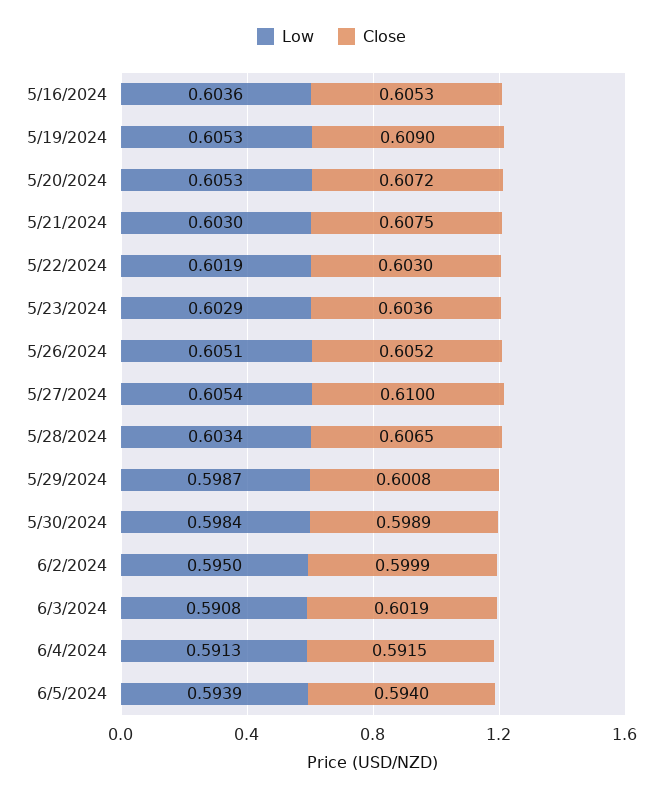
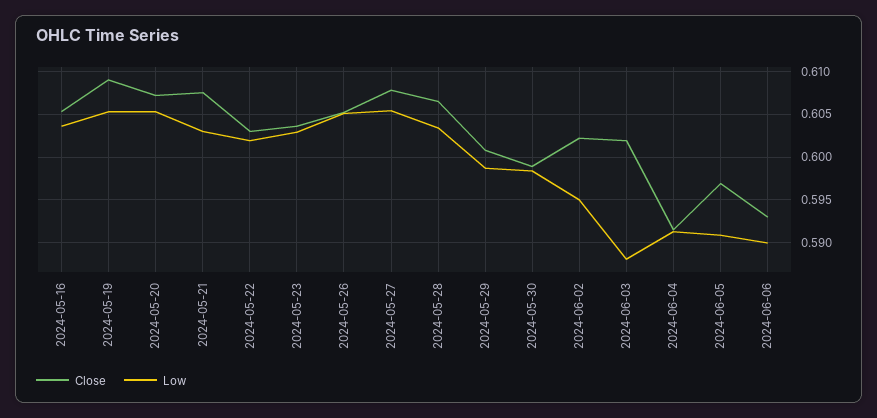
Close, 5/27/2024: 0.61 -> 0.608
Close, 6/2/2024: 0.5999 -> 0.602
Low, 6/3/2024: 0.5908 -> 0.588
Low, 6/5/2024: 0.5939 -> 0.591
Close, 6/5/2024: 0.594 -> 0.597
Close, 2024-06-06: none -> 0.593
Low, 2024-06-06: none -> 0.59

